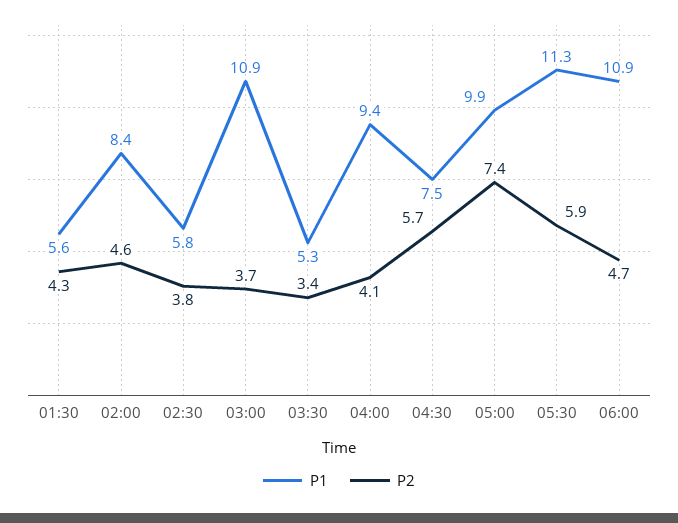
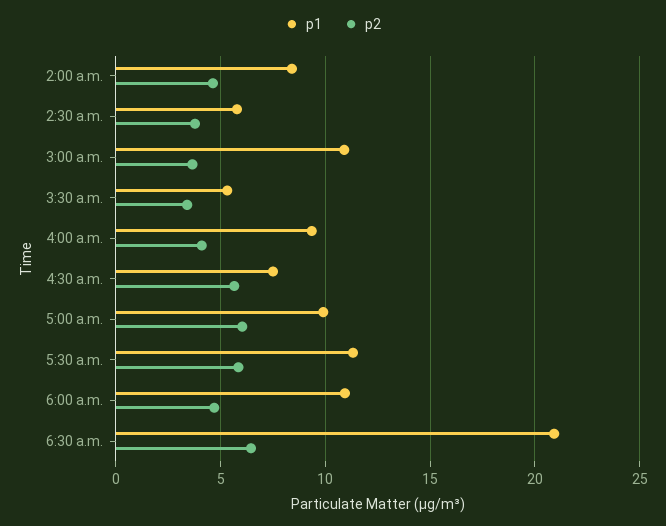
P1, 01:30: 5.6 -> none
P2, 01:30: 4.3 -> none
P2, 05:00: 7.4 -> 6
P1, 6:30 a.m.: none -> 21
P2, 6:30 a.m.: none -> 6.5

